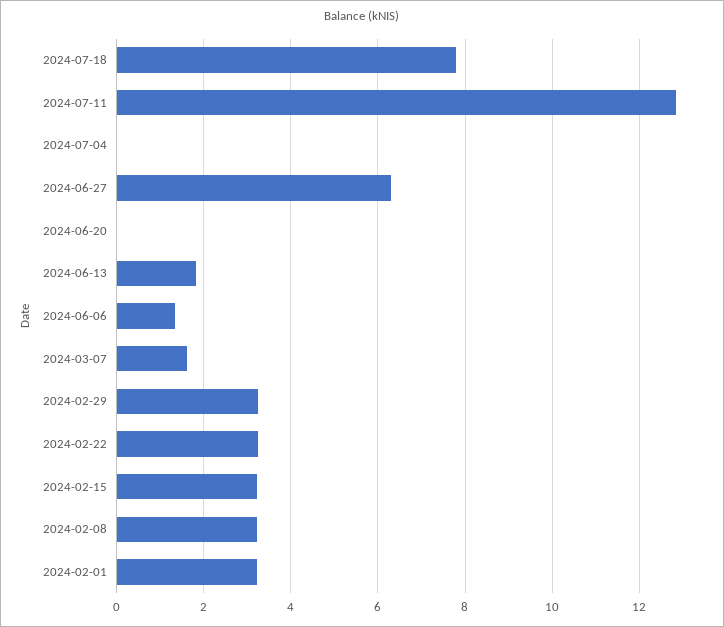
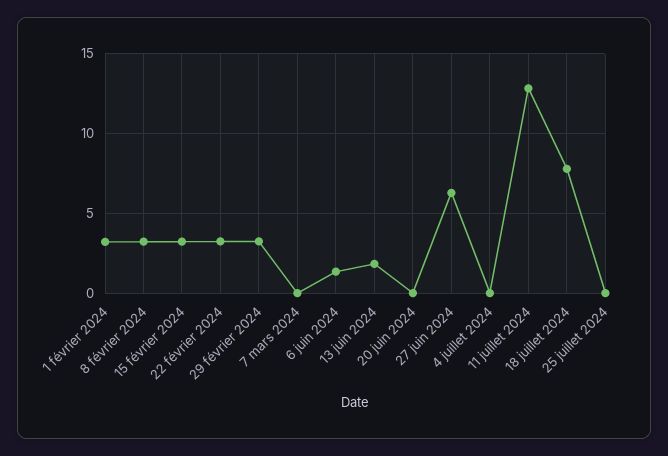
2024-03-07: 1.6 -> 0
25 juillet 2024: none -> 0

